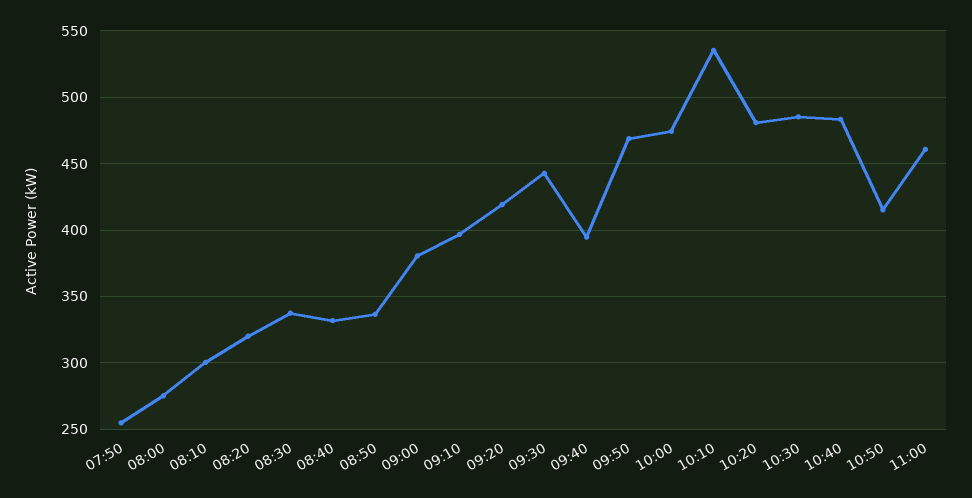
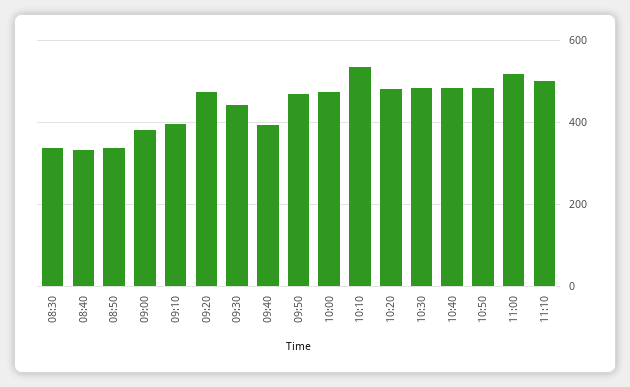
07:50: 255 -> none
08:00: 275 -> none
08:10: 300 -> none
08:20: 320 -> none
09:20: 420 -> 480
10:50: 415 -> 480
11:00: 460 -> 520
11:10: none -> 500

